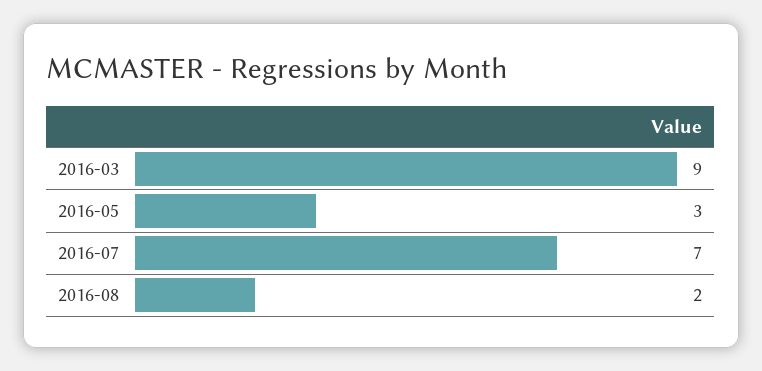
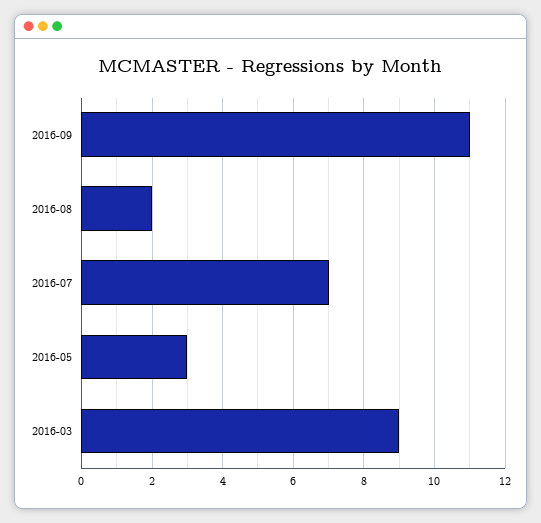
2016-09: none -> 11

